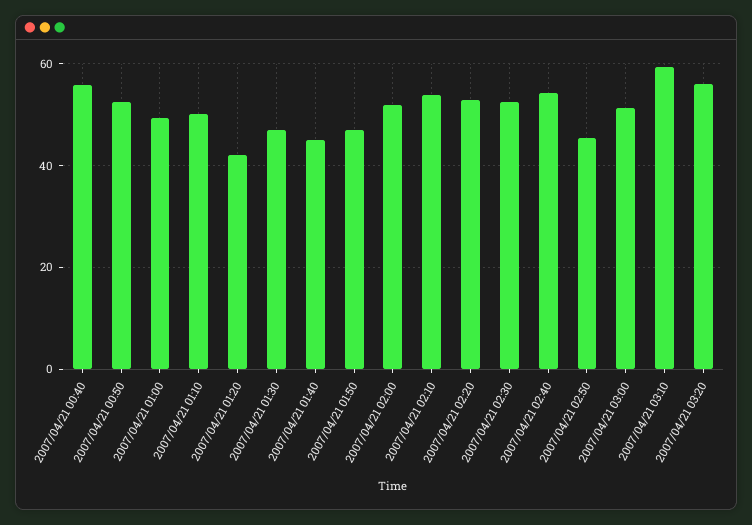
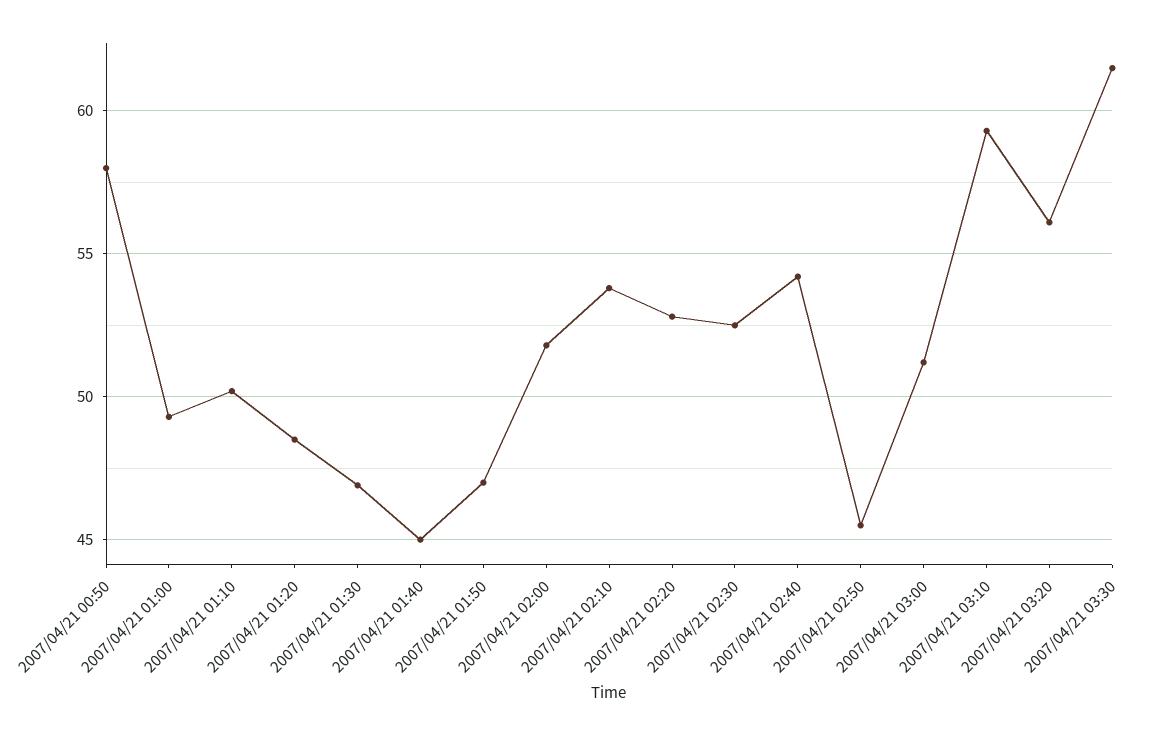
2007/04/21 00:40: 56 -> none
2007/04/21 00:50: 52 -> 58
2007/04/21 01:20: 42 -> 48.5
2007/04/21 03:30: none -> 61.5

